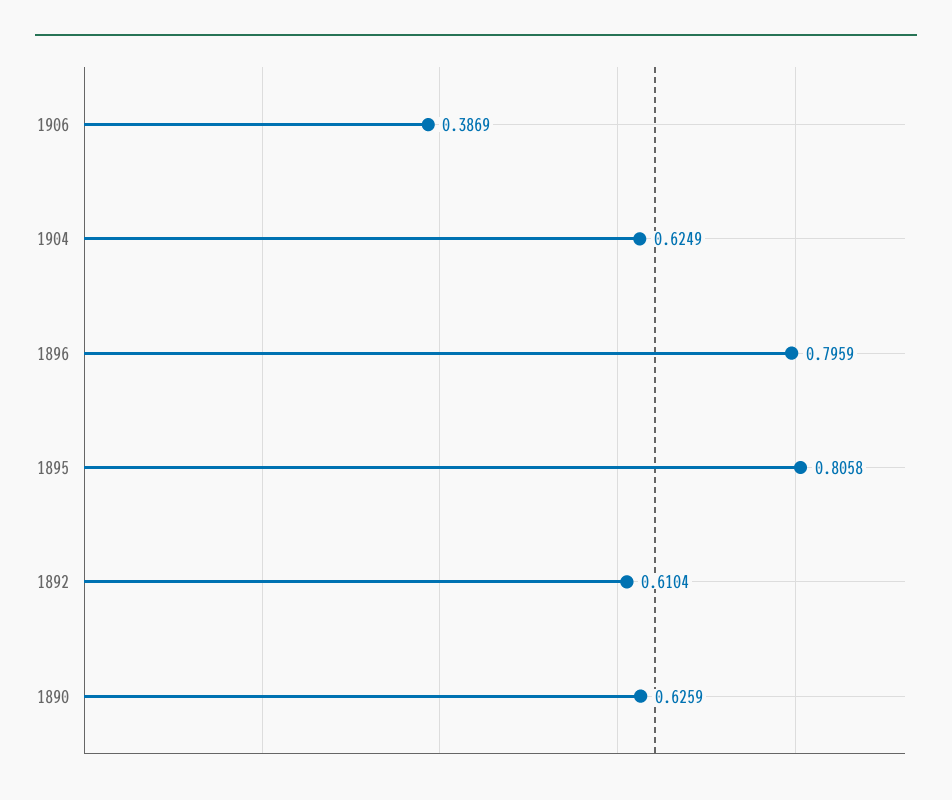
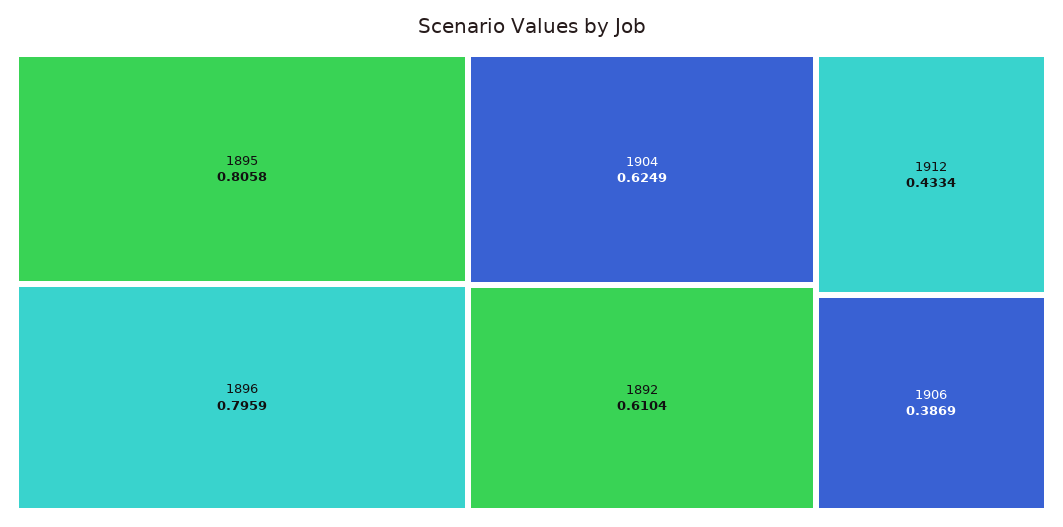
1890: 0.6259 -> none
1912: none -> 0.4334

